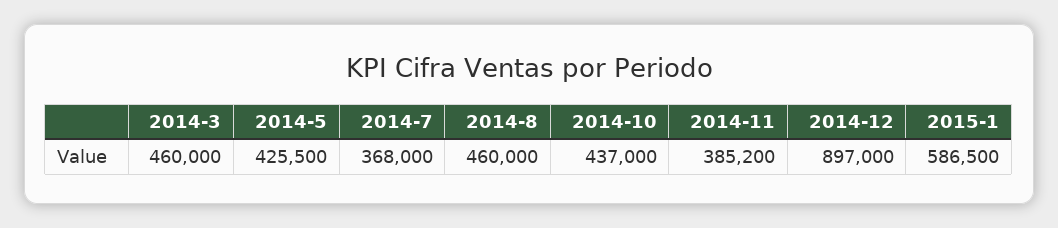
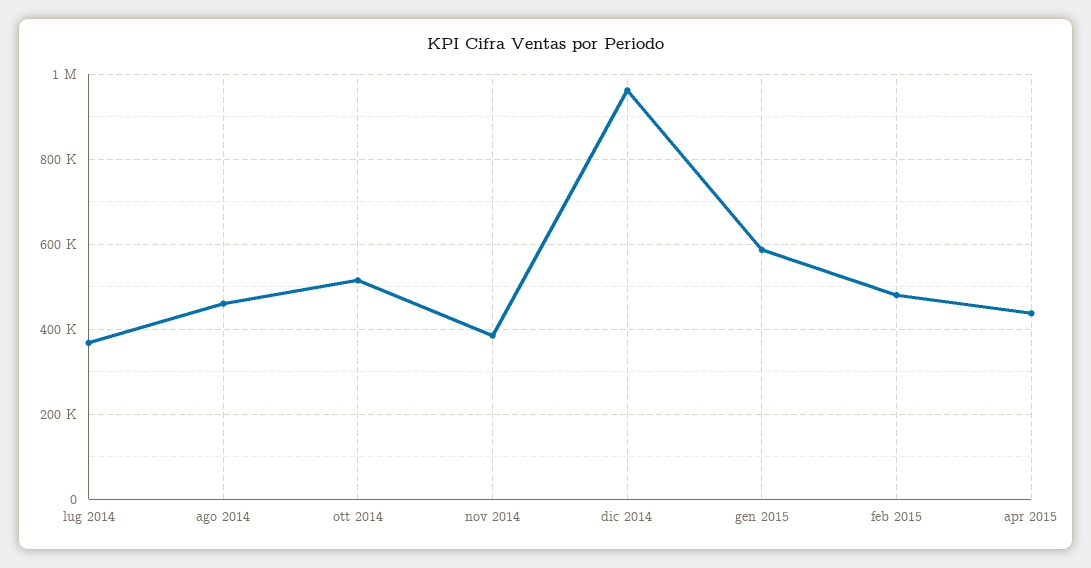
2014-3: 460000 -> none
2014-5: 425500 -> none
2014-10: 437000 -> 520000
2014-12: 897000 -> 960000
feb 2015: none -> 480000
apr 2015: none -> 440000

